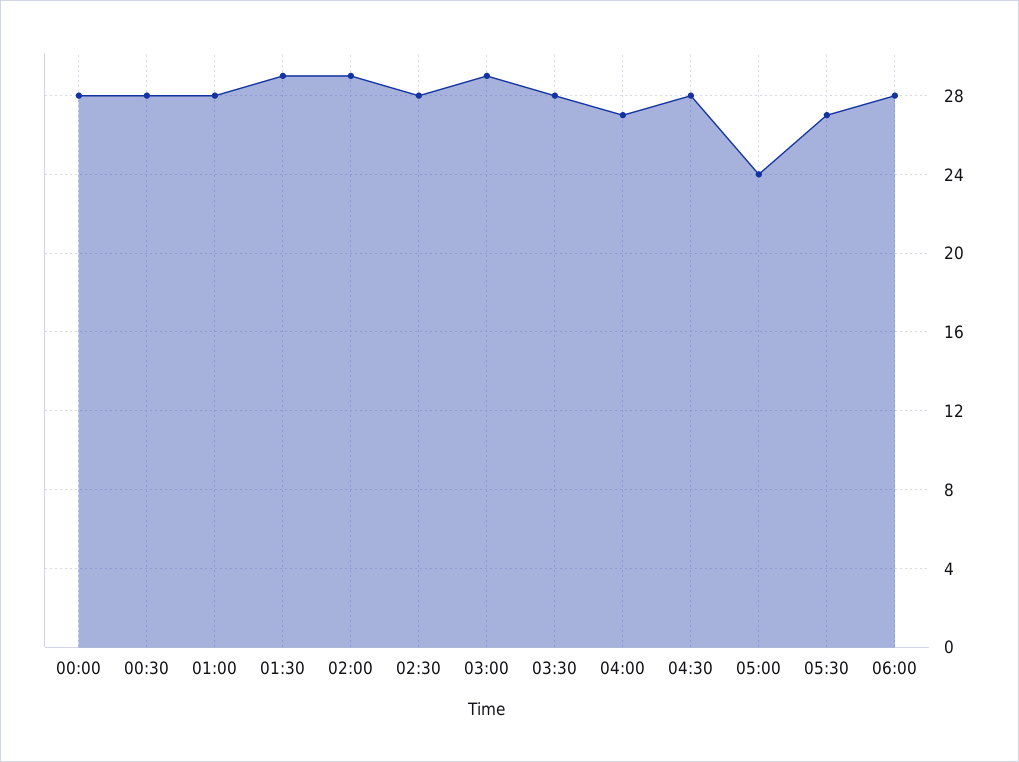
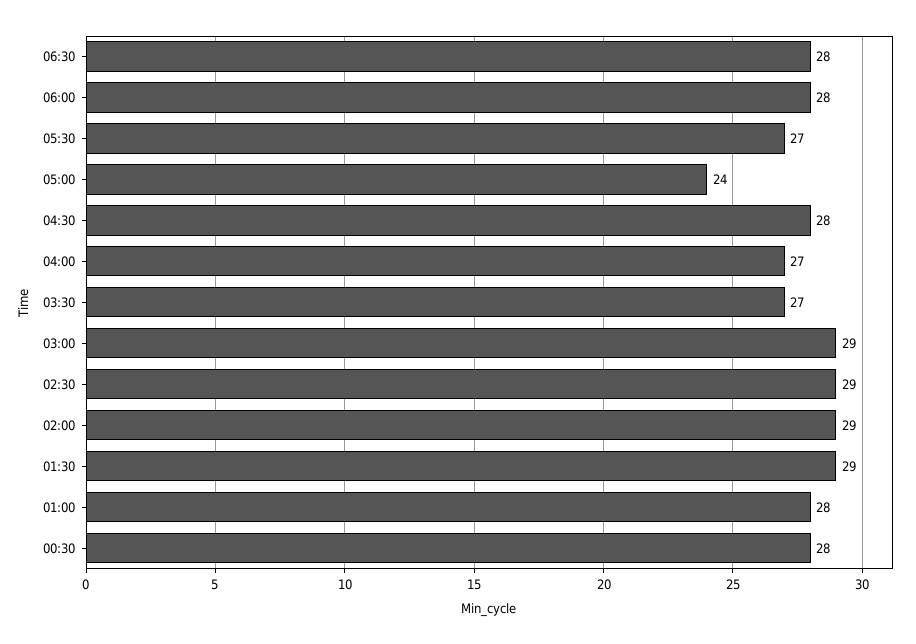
00:00: 28 -> none
02:30: 28 -> 29
03:30: 28 -> 27
06:30: none -> 28

